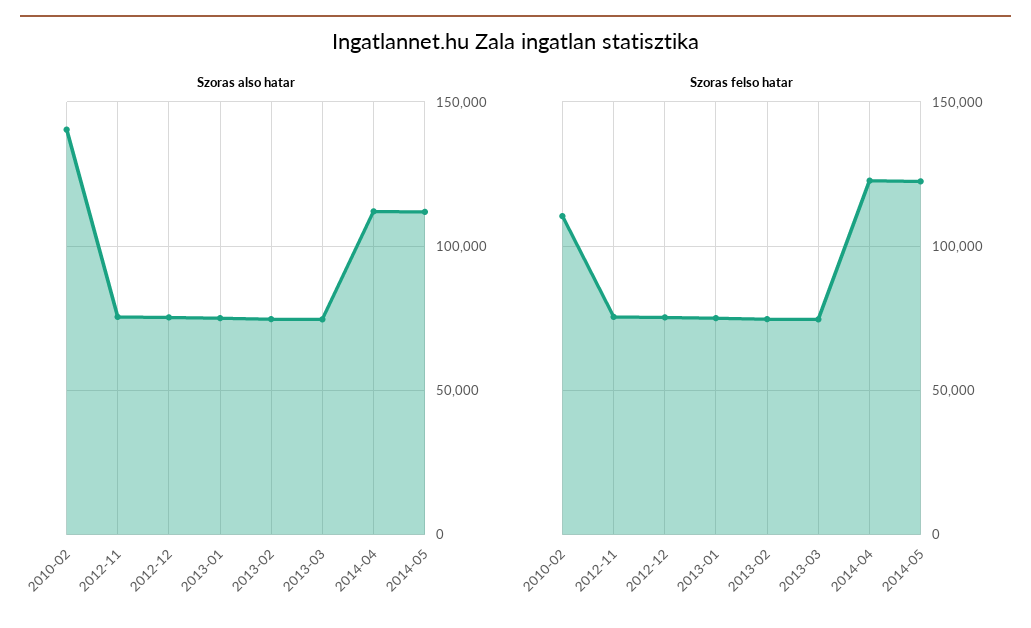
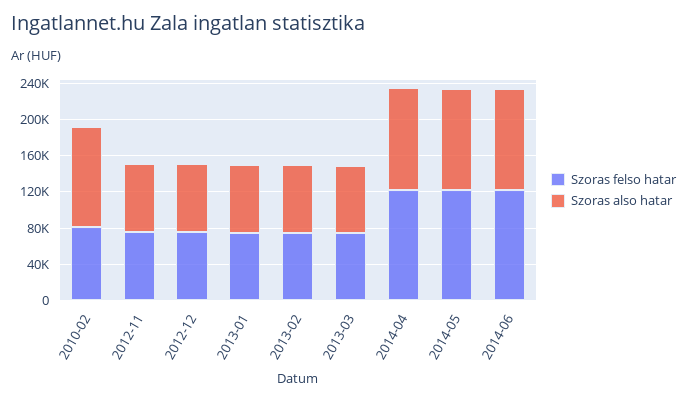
Szoras also hatar, 2010-02: 140000 -> 110000
Szoras felso hatar, 2010-02: 110000 -> 80000
Szoras felso hatar, 2014-06: none -> 120000
Szoras also hatar, 2014-06: none -> 110000

